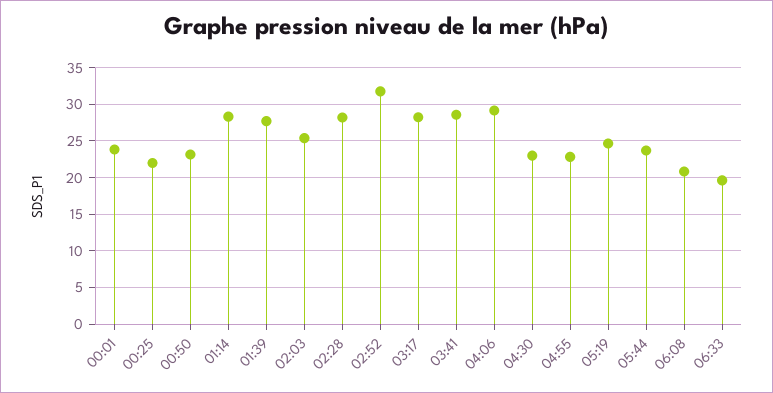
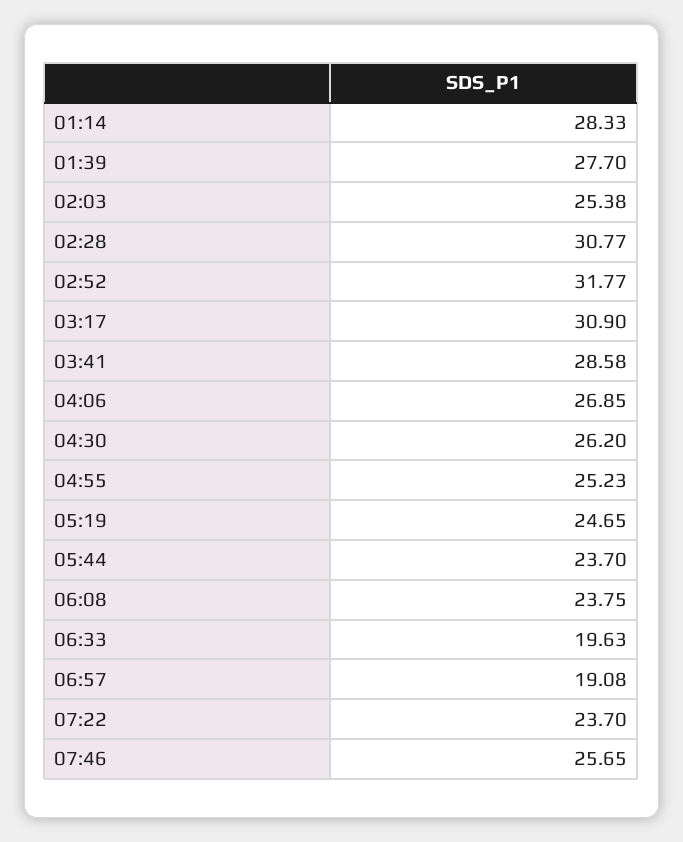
00:01: 24 -> none
00:25: 22 -> none
00:50: 23 -> none
02:28: 28 -> 30.77
03:17: 28 -> 30.9
04:06: 29 -> 26.85
04:30: 23 -> 26.2
04:55: 23 -> 25.23
06:08: 21 -> 23.75
06:57: none -> 19.08
07:22: none -> 23.7
07:46: none -> 25.65

